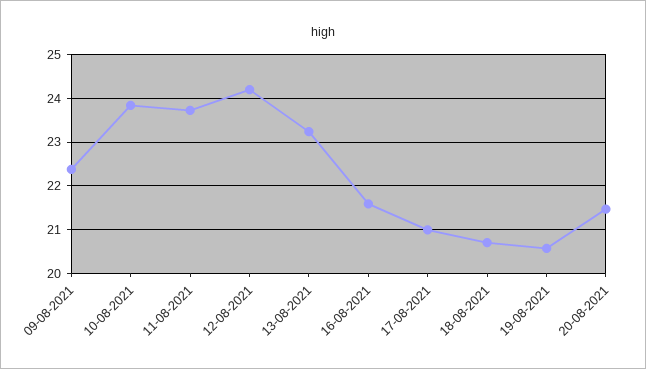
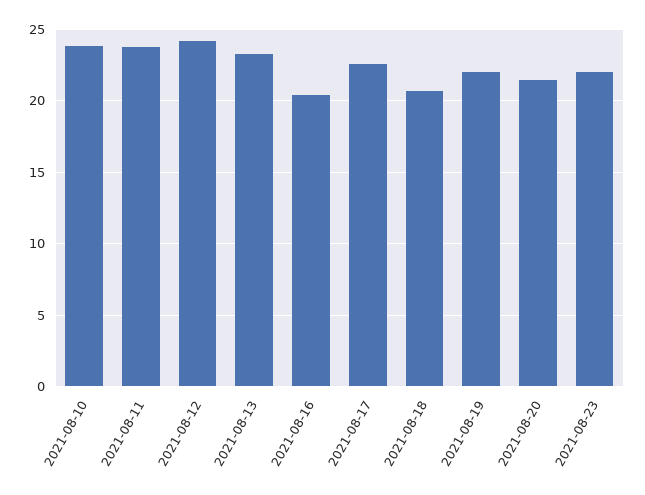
09-08-2021: 22.4 -> none
16-08-2021: 21.6 -> 20.5
17-08-2021: 21 -> 22.5
19-08-2021: 20.6 -> 22
2021-08-23: none -> 22

